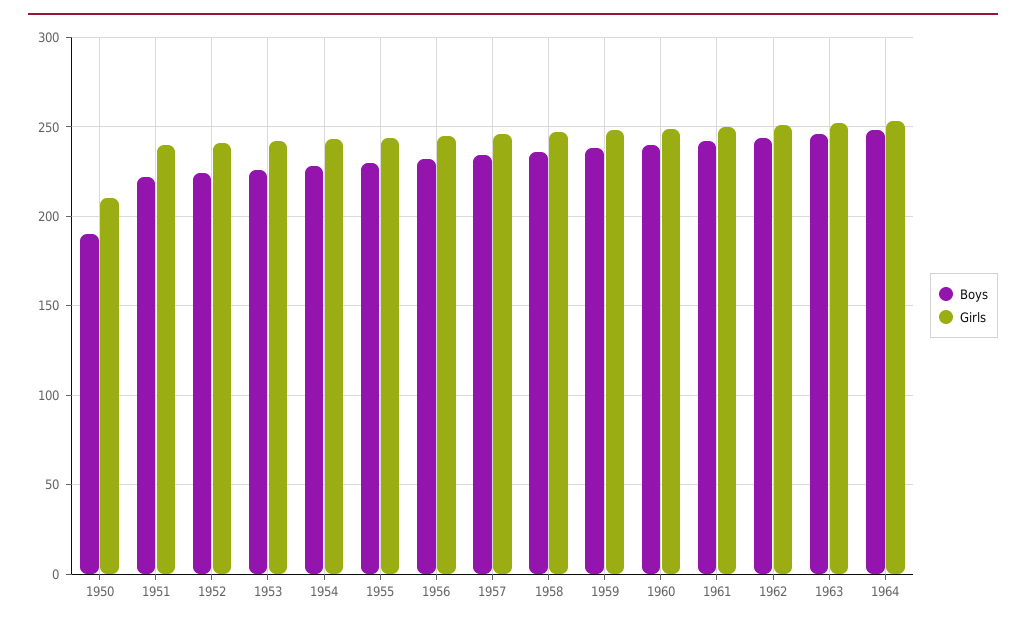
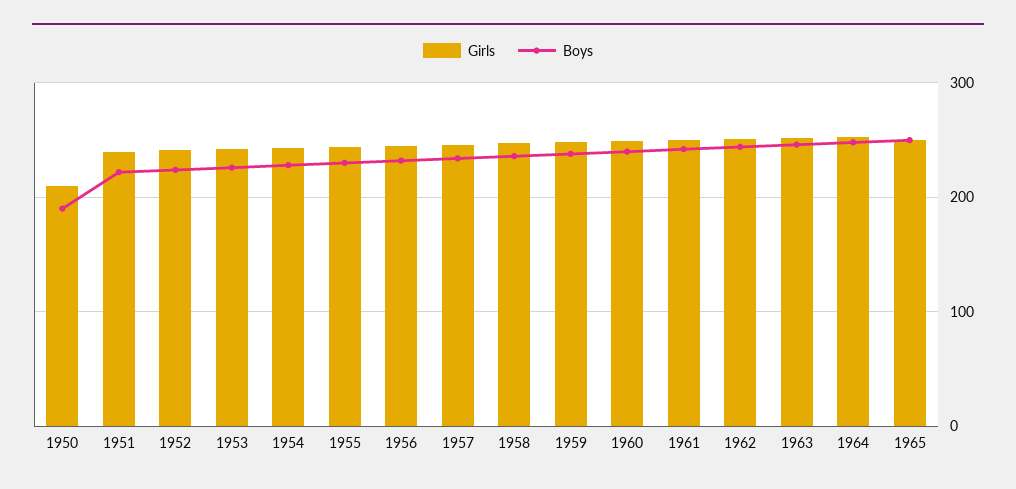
Girls, 1965: none -> 250
Boys, 1965: none -> 250

